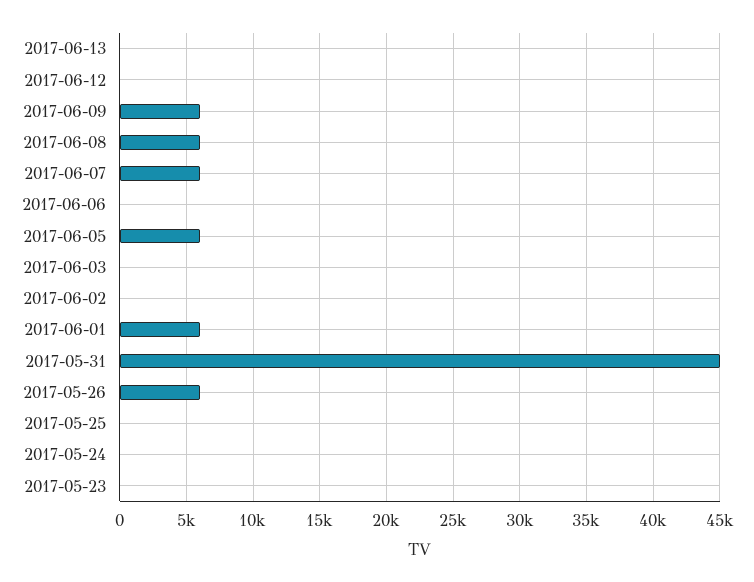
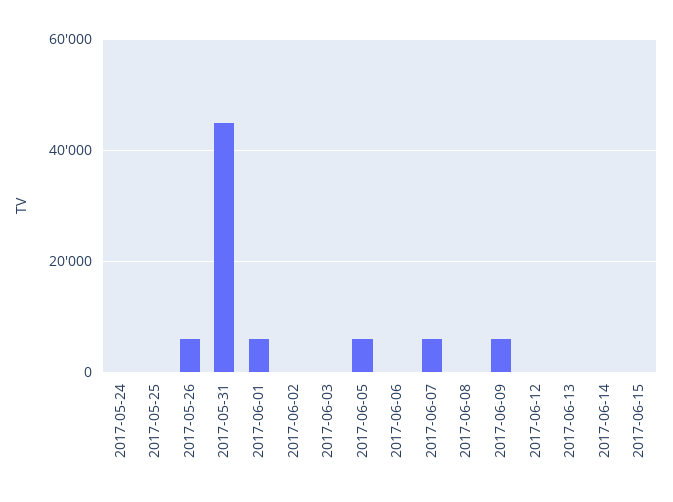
2017-06-08: 6000 -> 0
2017-05-23: 0 -> none
2017-06-14: none -> 0
2017-06-15: none -> 0

